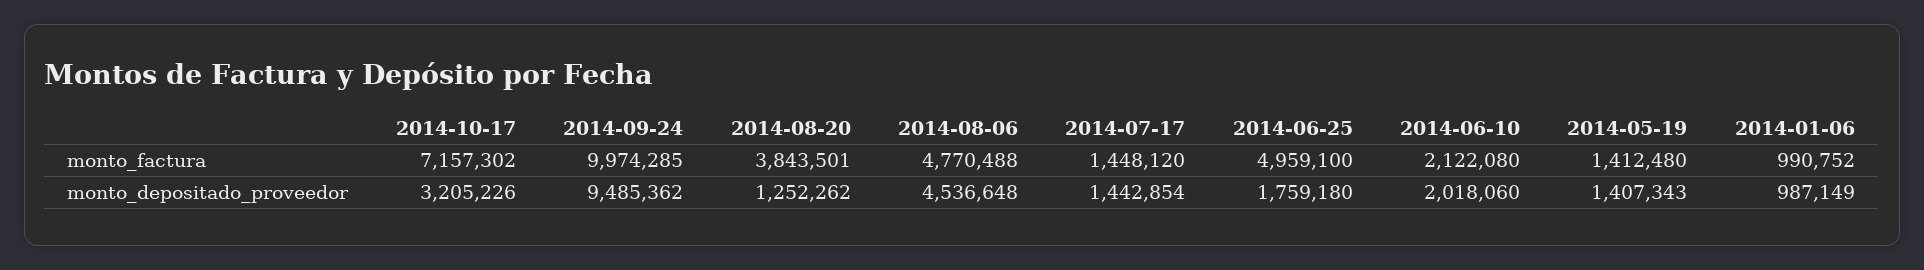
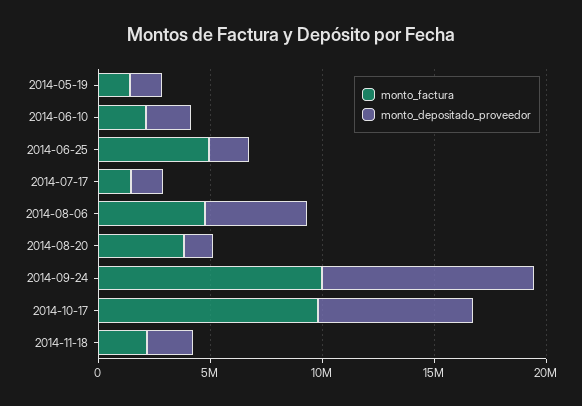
monto_factura, 2014-10-17: 7157302 -> 10000000
monto_factura, 2014-01-06: 990752 -> none
monto_depositado_proveedor, 2014-10-17: 3205226 -> 7000000
monto_depositado_proveedor, 2014-01-06: 987149 -> none
monto_factura, 2014-11-18: none -> 2000000
monto_depositado_proveedor, 2014-11-18: none -> 2000000

